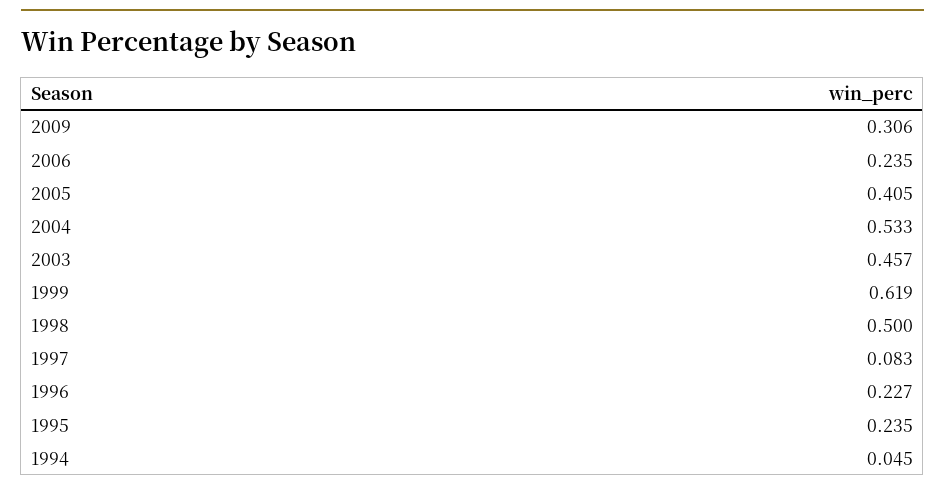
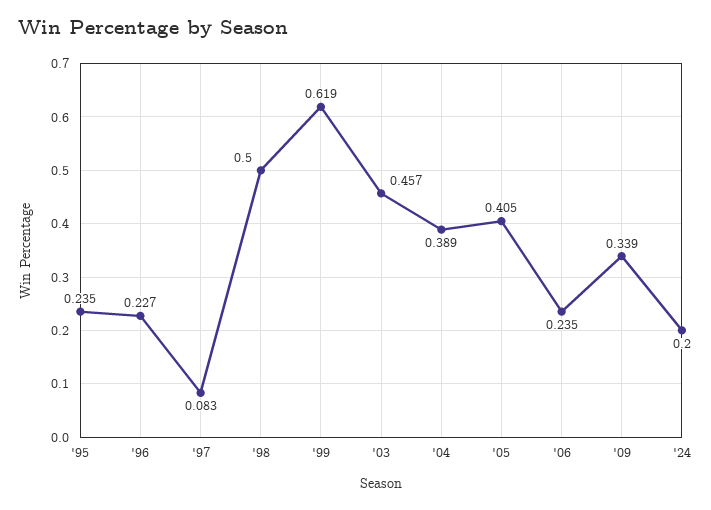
2009: 0.306 -> 0.339
2004: 0.533 -> 0.389
1994: 0.045 -> none
'24: none -> 0.2

